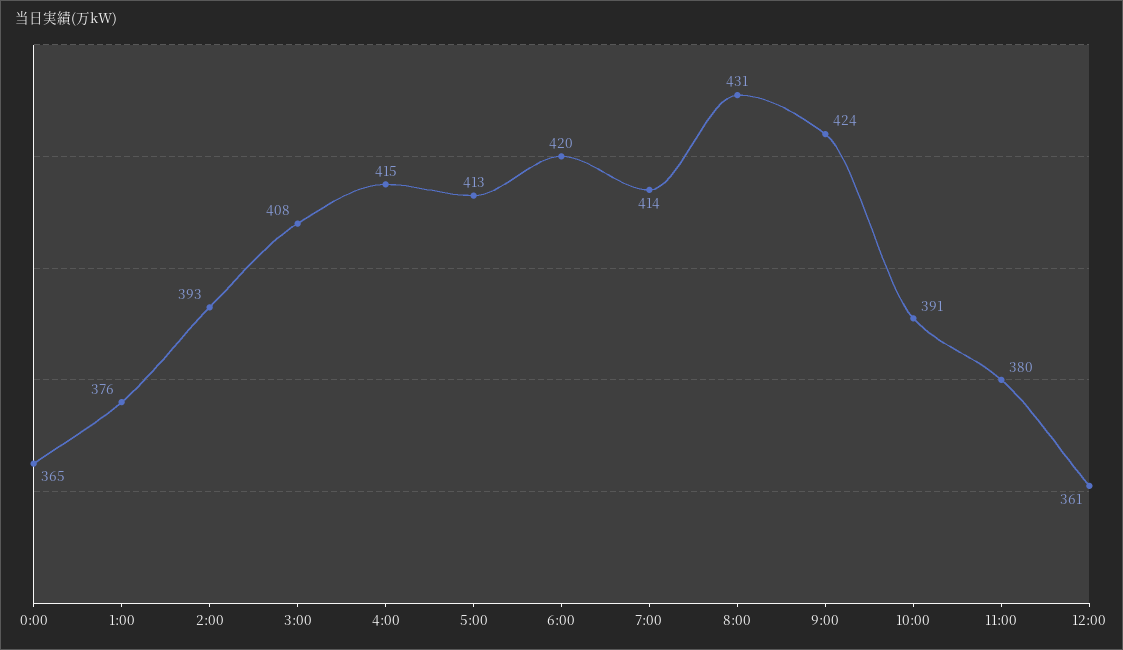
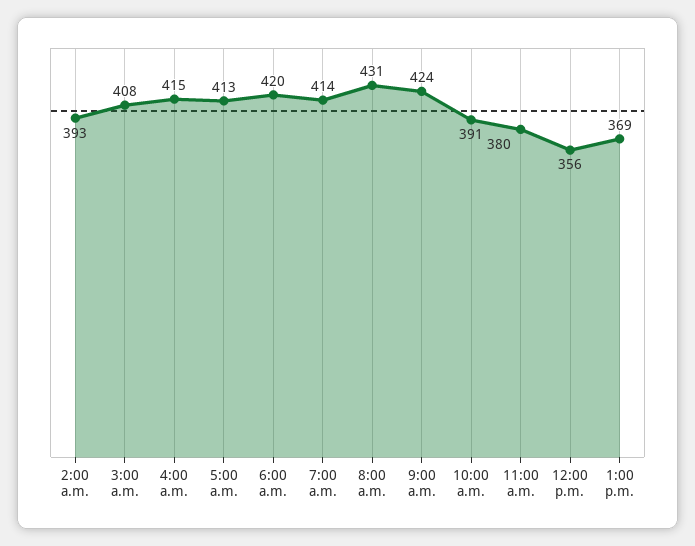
0:00: 365 -> none
1:00: 376 -> none
12:00: 361 -> 356
1:00 p.m.: none -> 369

